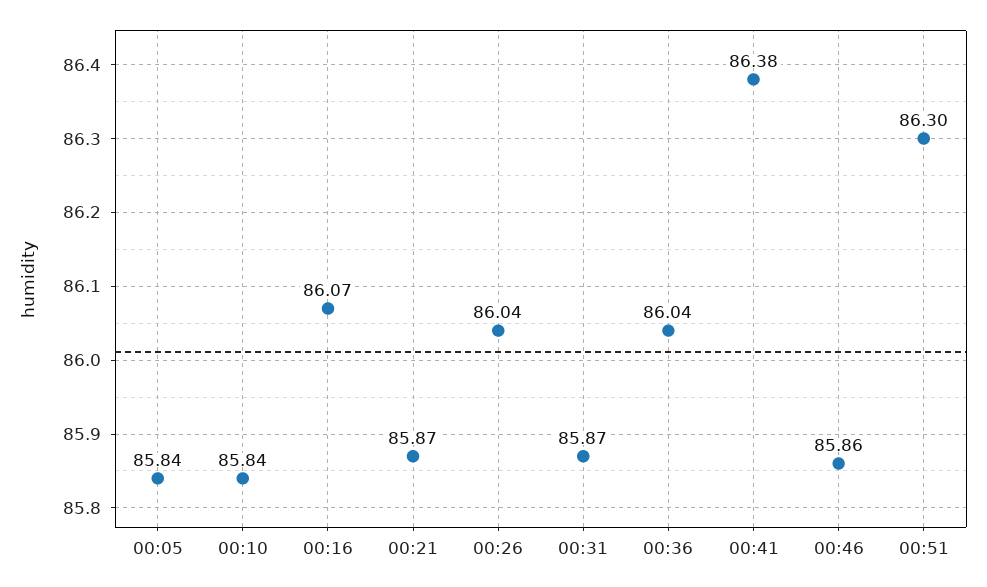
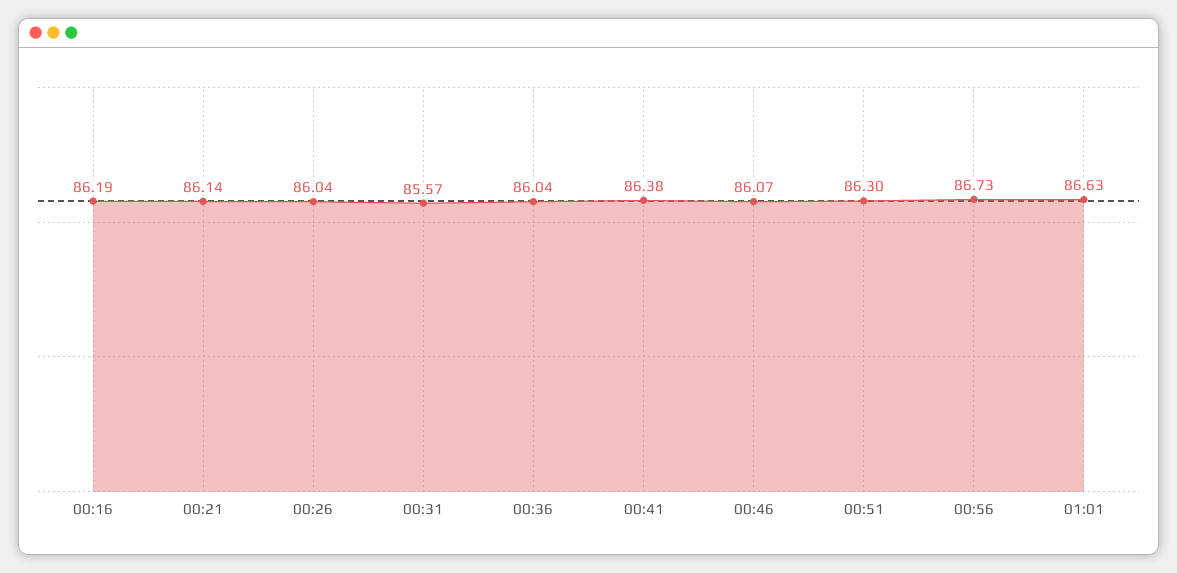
00:05: 85.84 -> none
00:10: 85.84 -> none
00:16: 86.07 -> 86.19
00:21: 85.87 -> 86.14
00:31: 85.87 -> 85.57
00:46: 85.86 -> 86.07
00:56: none -> 86.73
01:01: none -> 86.63

